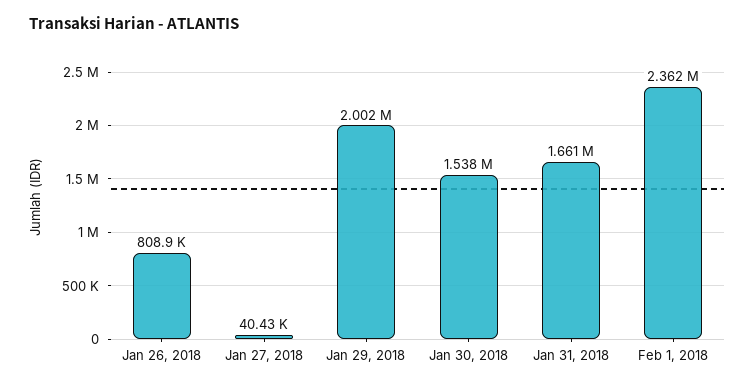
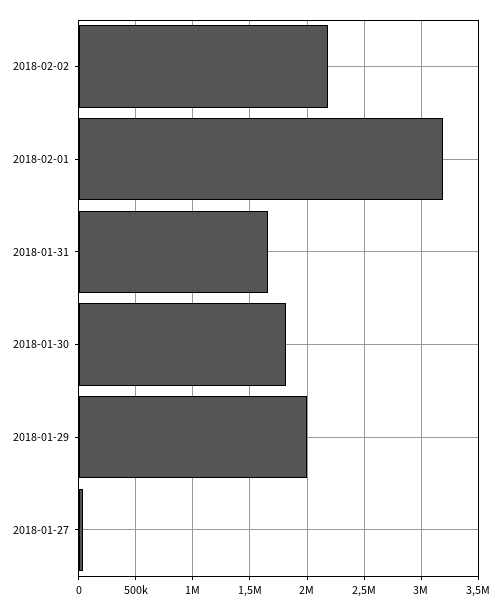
Jan 26, 2018: 808900 -> none
Jan 30, 2018: 1538000 -> 1800000
Feb 1, 2018: 2362000 -> 3200000
2018-02-02: none -> 2200000

